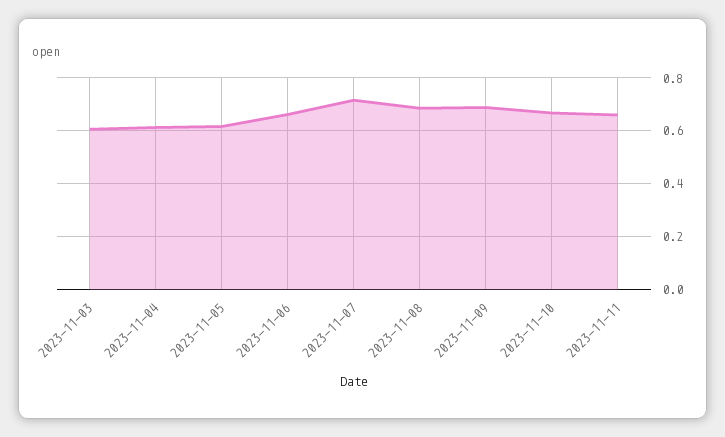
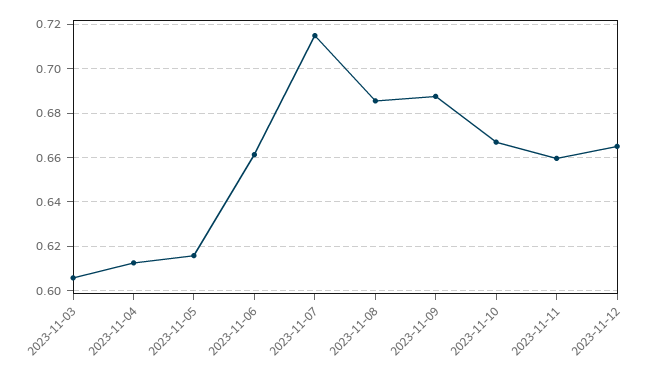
2023-11-12: none -> 0.665

